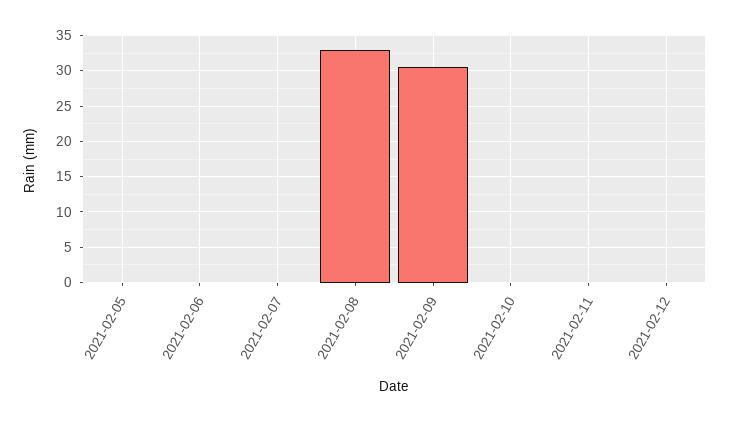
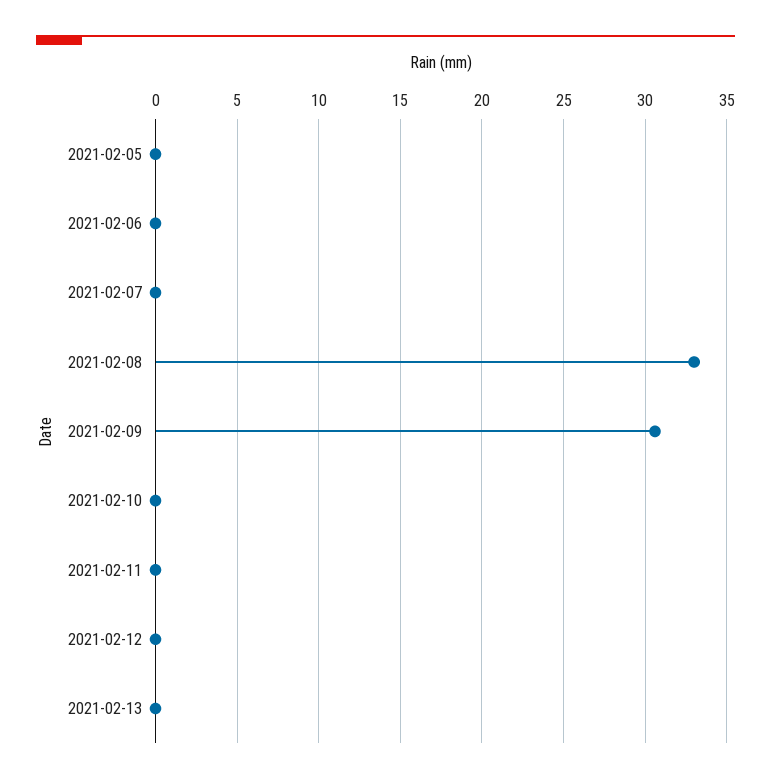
2021-02-13: none -> 0

